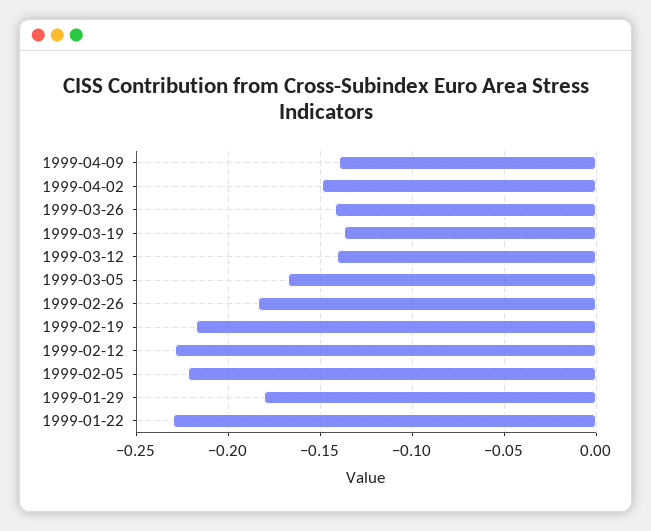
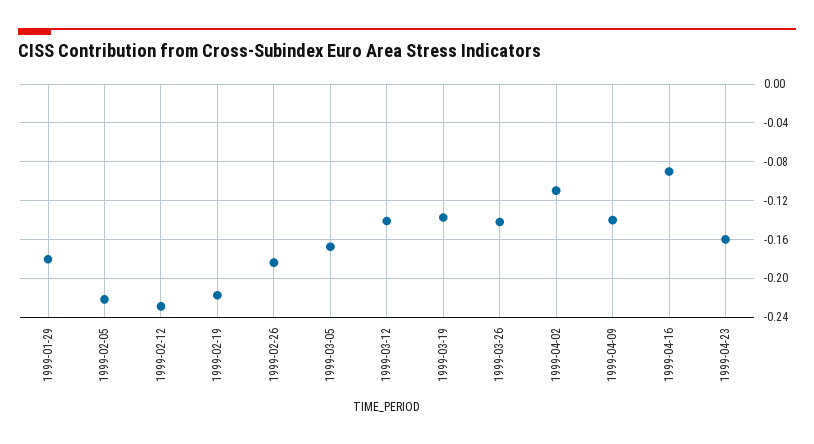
1999-04-02: -0.15 -> -0.11
1999-01-22: -0.23 -> none
1999-04-16: none -> -0.09
1999-04-23: none -> -0.16

